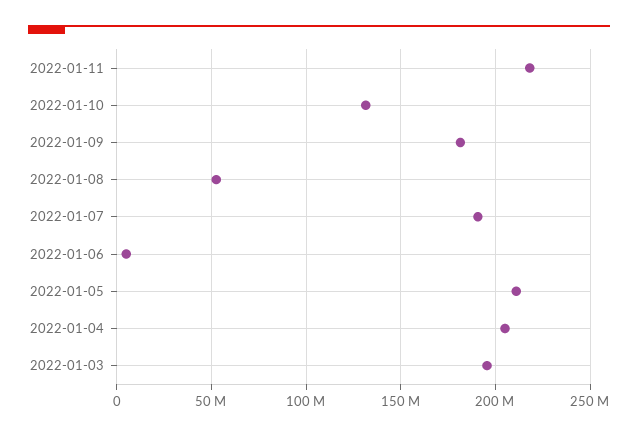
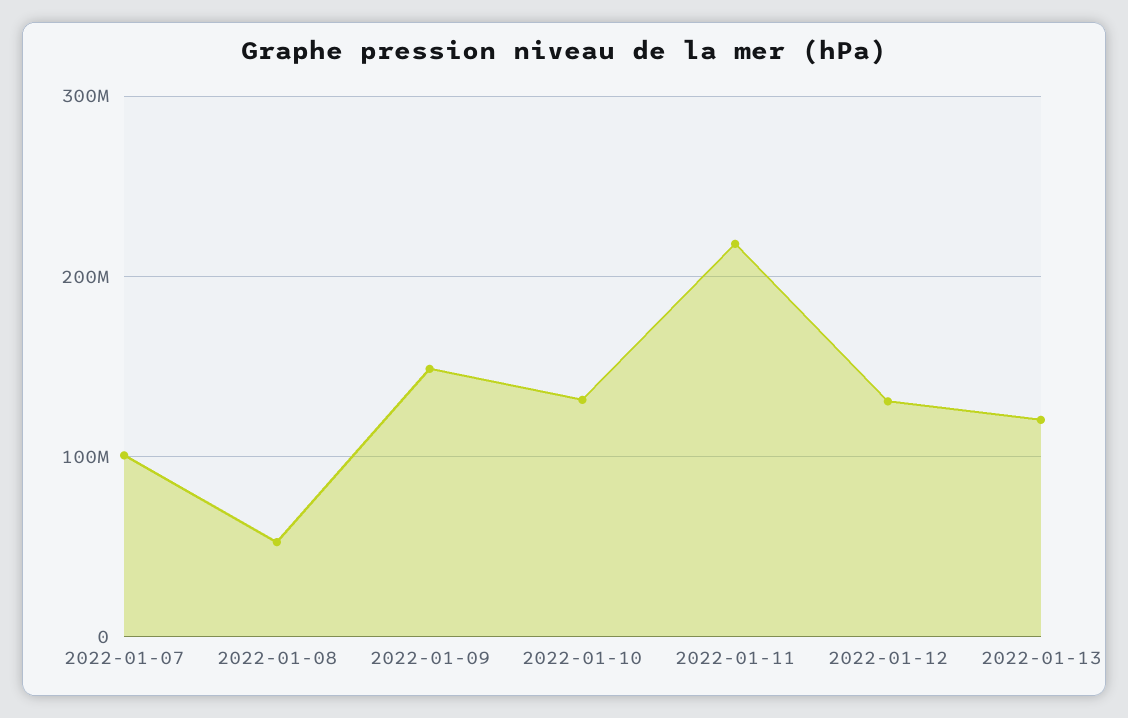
2022-01-09: 180000000 -> 150000000
2022-01-07: 190000000 -> 100000000
2022-01-06: 5000000 -> none
2022-01-05: 210000000 -> none
2022-01-04: 205000000 -> none
2022-01-03: 195000000 -> none
2022-01-12: none -> 130000000
2022-01-13: none -> 120000000

